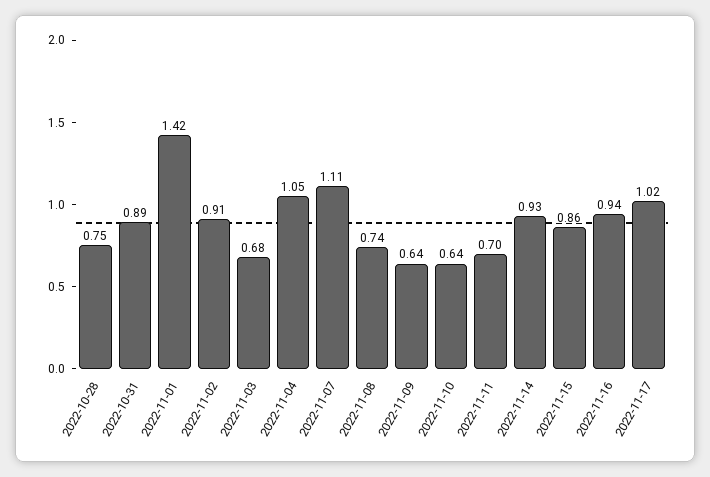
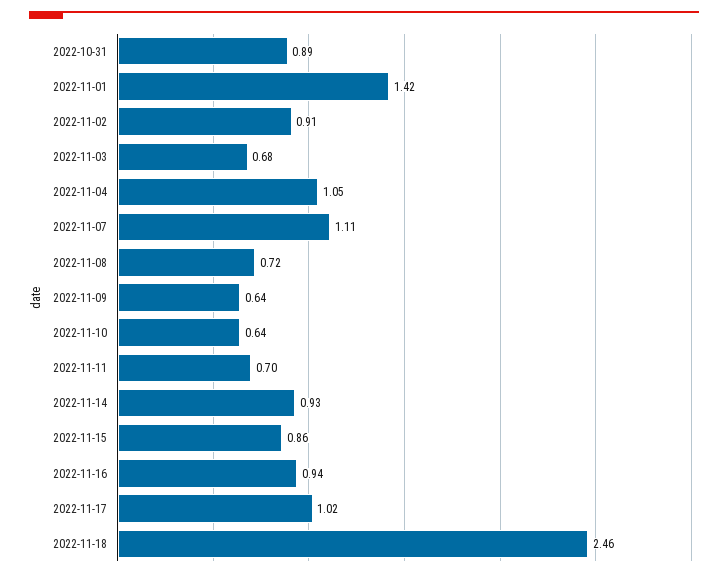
2022-10-28: 0.75 -> none
2022-11-08: 0.74 -> 0.72
2022-11-18: none -> 2.46

